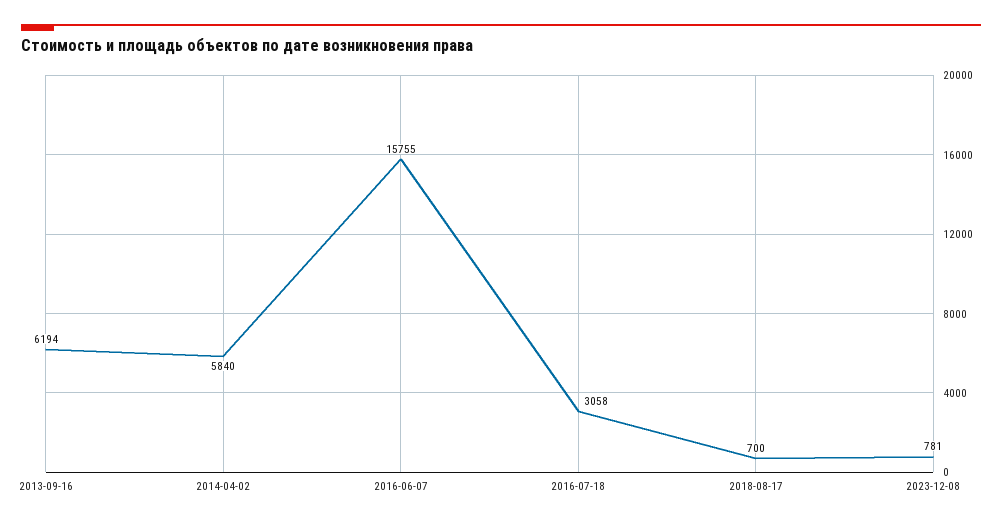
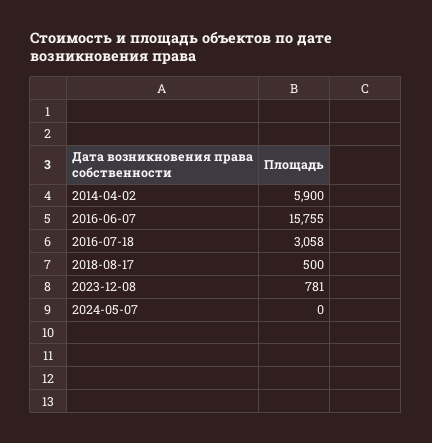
2013-09-16: 6194 -> none
2014-04-02: 5840 -> 5900
2018-08-17: 700 -> 500
2024-05-07: none -> 0

